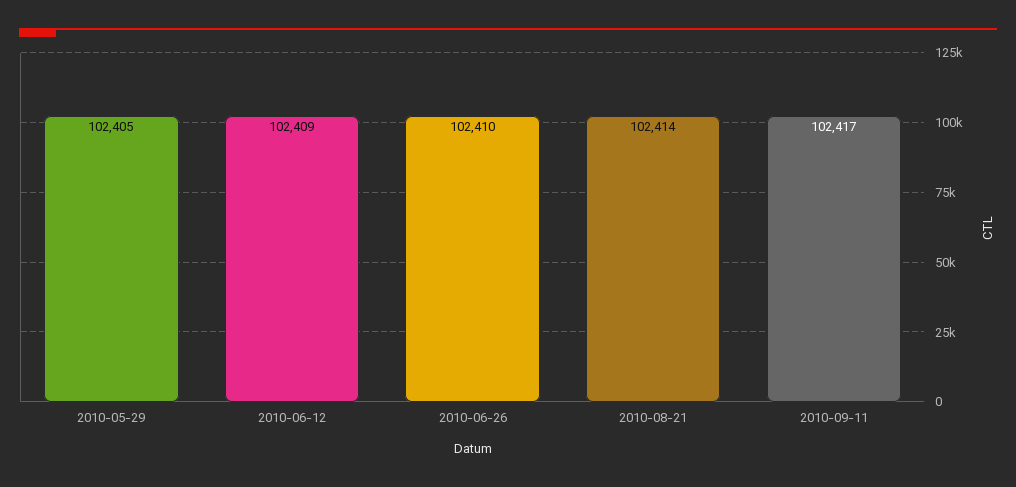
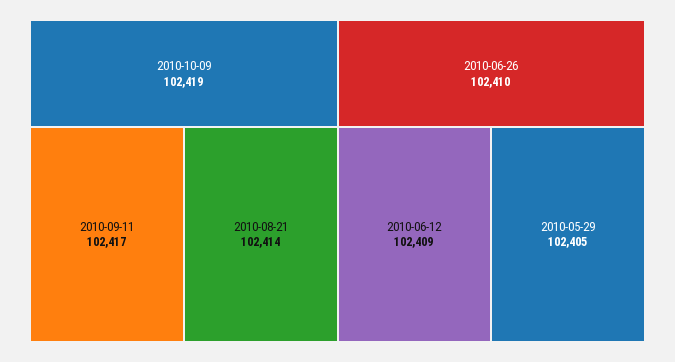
2010-10-09: none -> 102419

